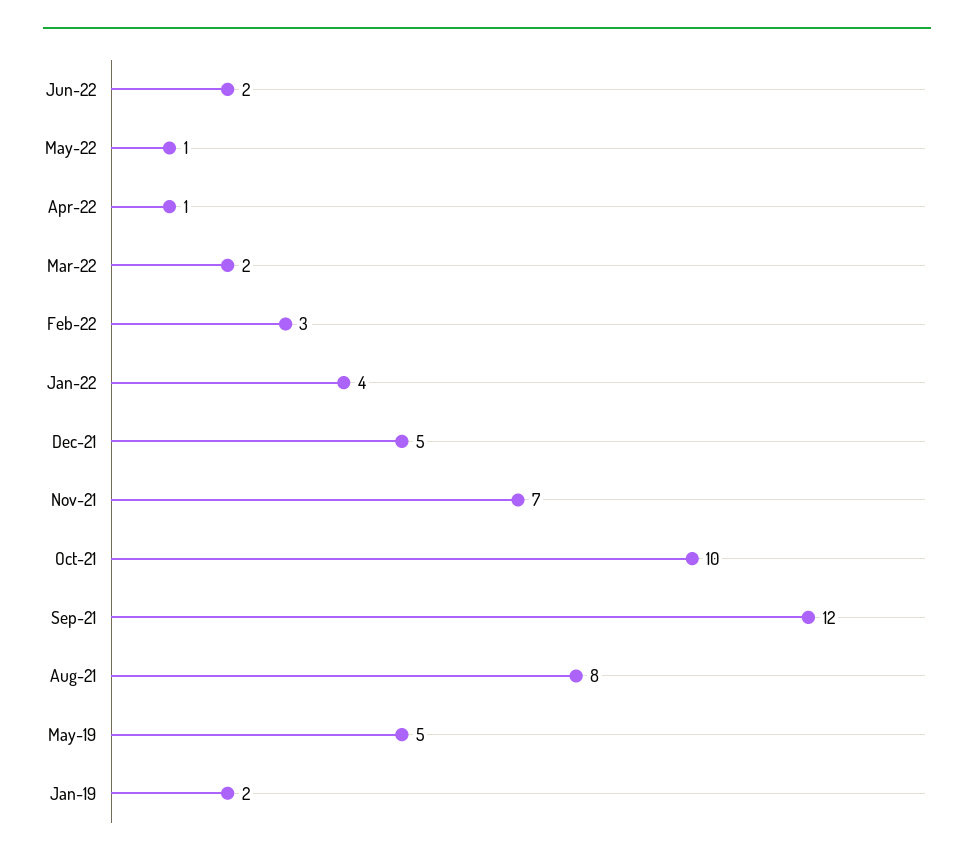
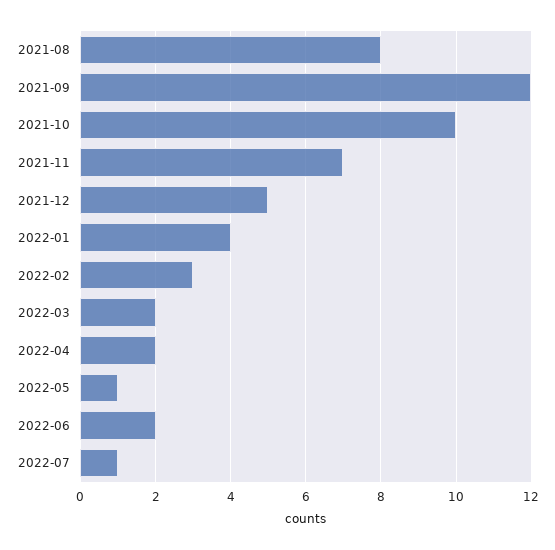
Apr-22: 1 -> 2
May-19: 5 -> none
Jan-19: 2 -> none
2022-07: none -> 1

